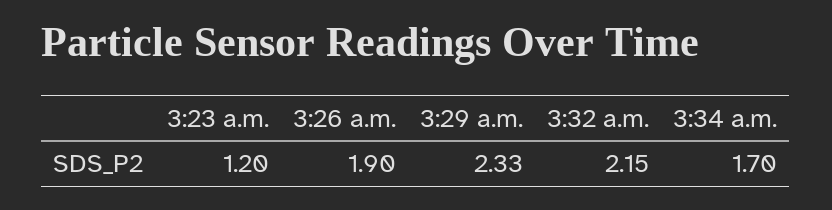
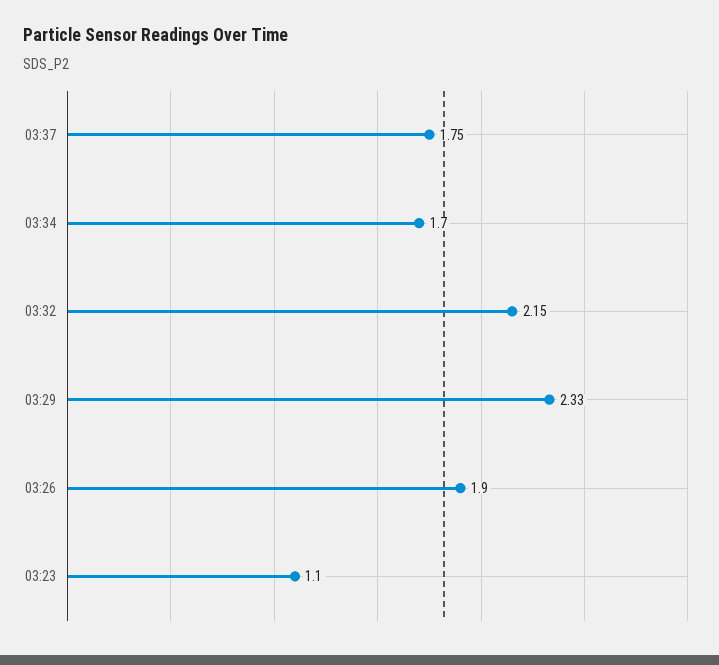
3:23 a.m.: 1.2 -> 1.1
03:37: none -> 1.75

